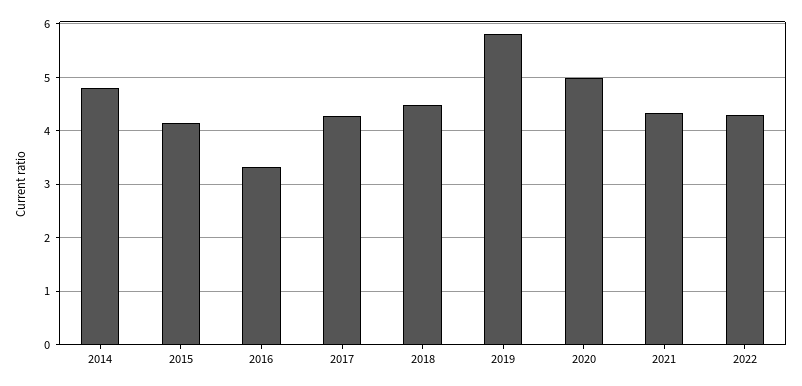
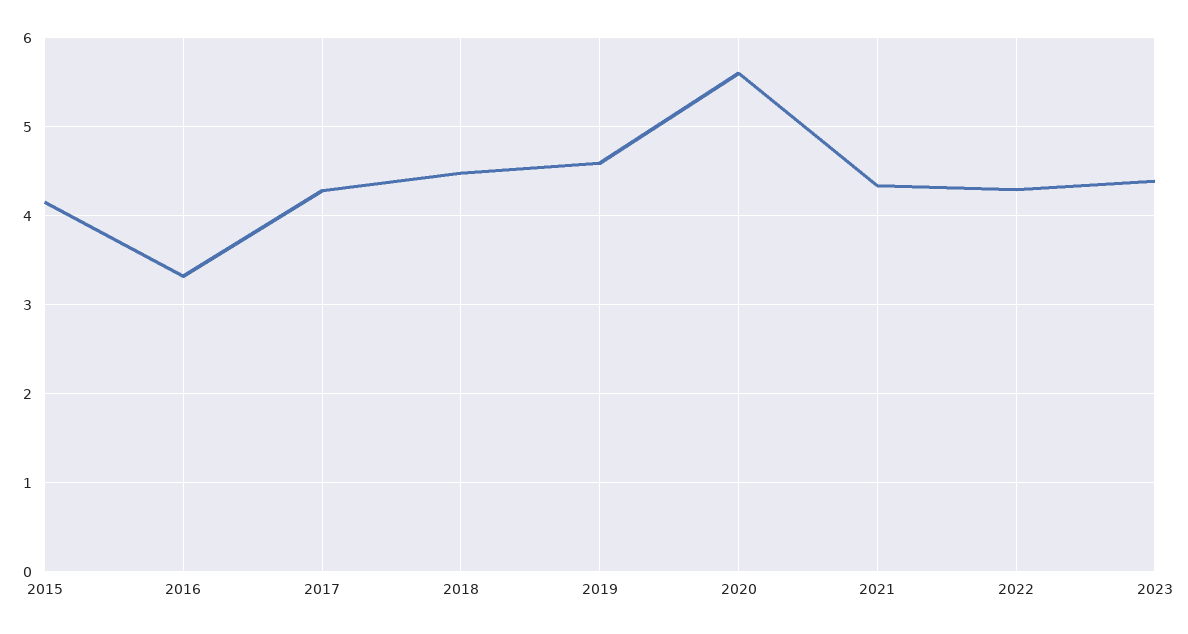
2014: 4.8 -> none
2019: 5.8 -> 4.6
2020: 5 -> 5.6
2023: none -> 4.4

